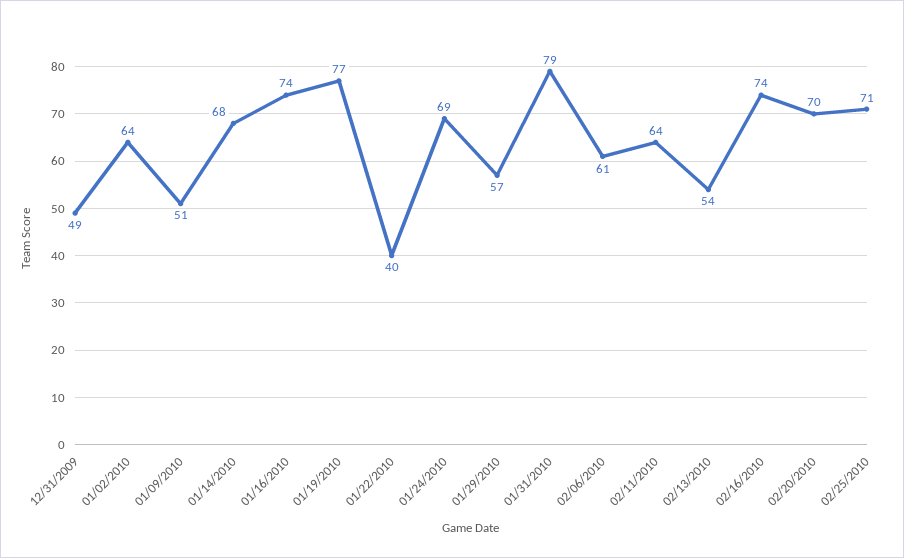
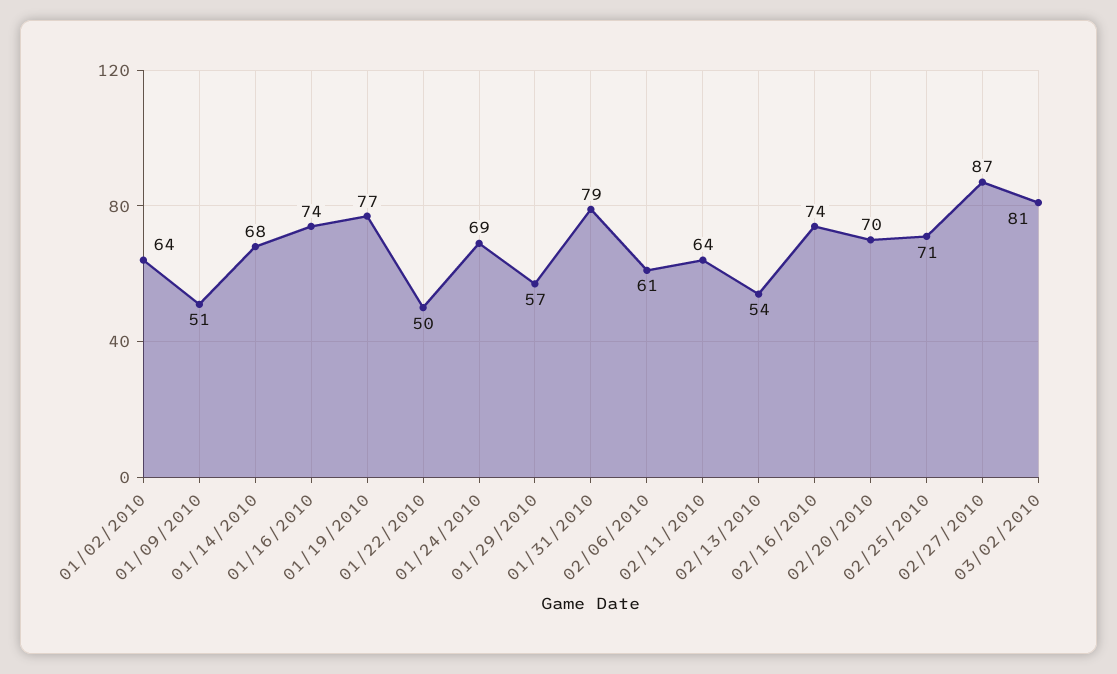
12/31/2009: 49 -> none
01/22/2010: 40 -> 50
02/27/2010: none -> 87
03/02/2010: none -> 81

